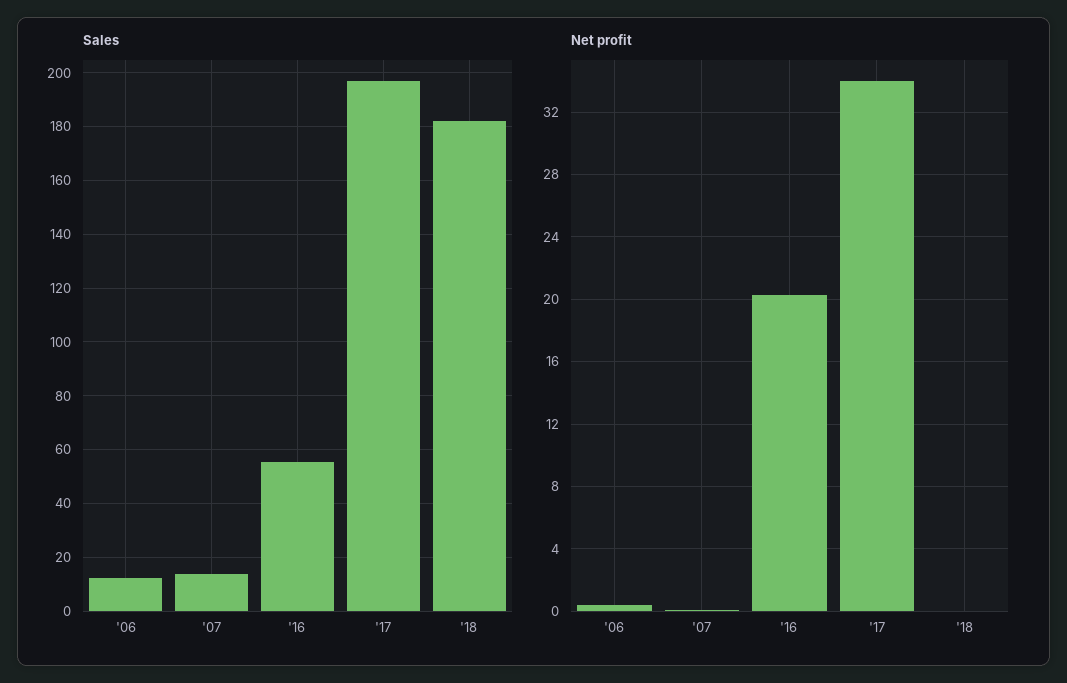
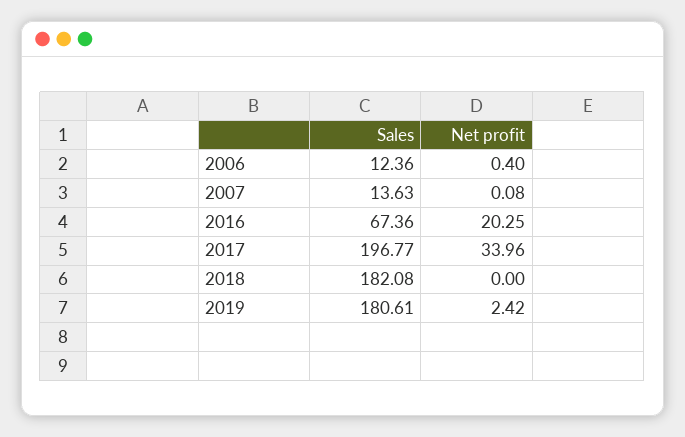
Sales, '16: 55 -> 67.36
Sales, 2019: none -> 180.61
Net profit, 2019: none -> 2.42

